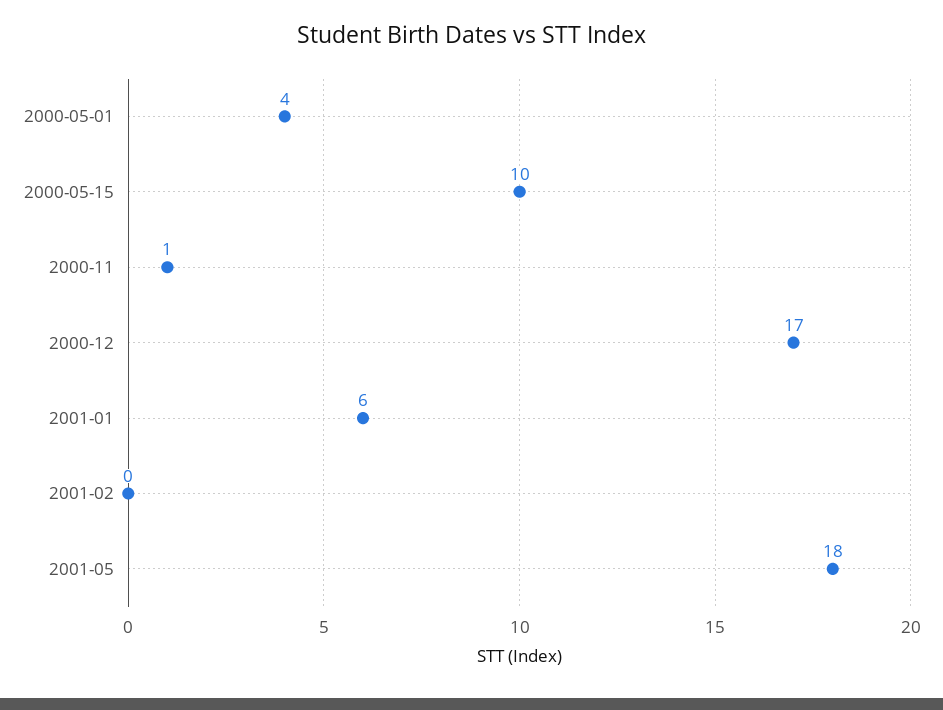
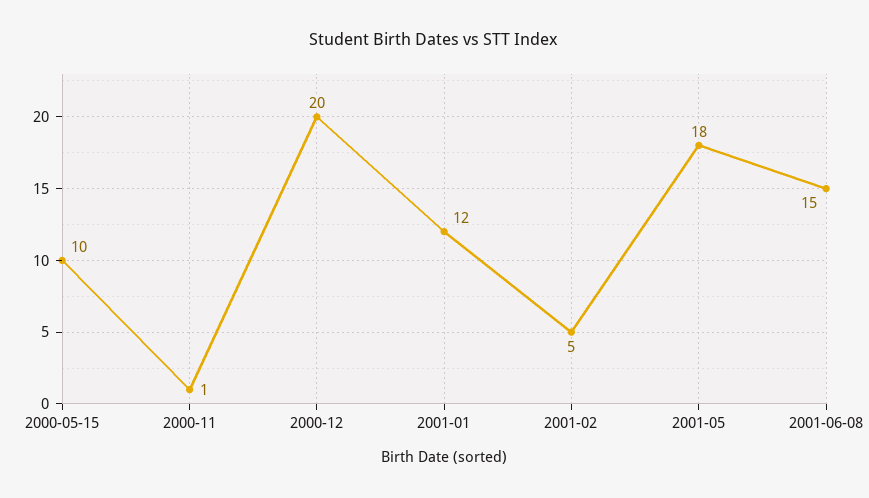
2000-05-01: 4 -> none
2000-12: 17 -> 20
2001-01: 6 -> 12
2001-02: 0 -> 5
2001-06-08: none -> 15

